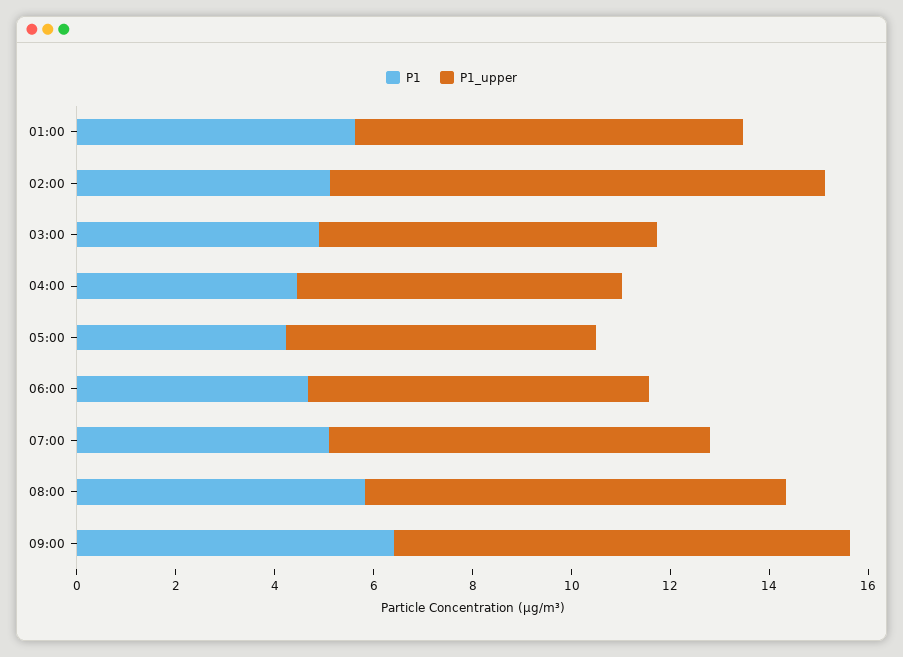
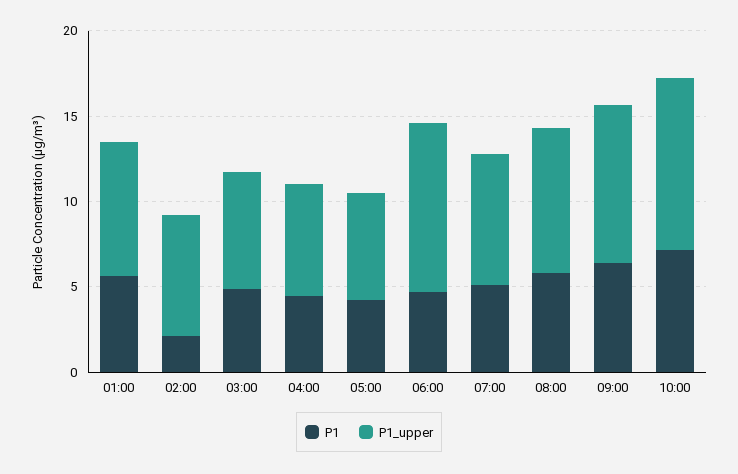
P1, 02:00: 5 -> 2
P1_upper, 02:00: 10 -> 7
P1_upper, 06:00: 7 -> 10
P1, 10:00: none -> 7
P1_upper, 10:00: none -> 10

